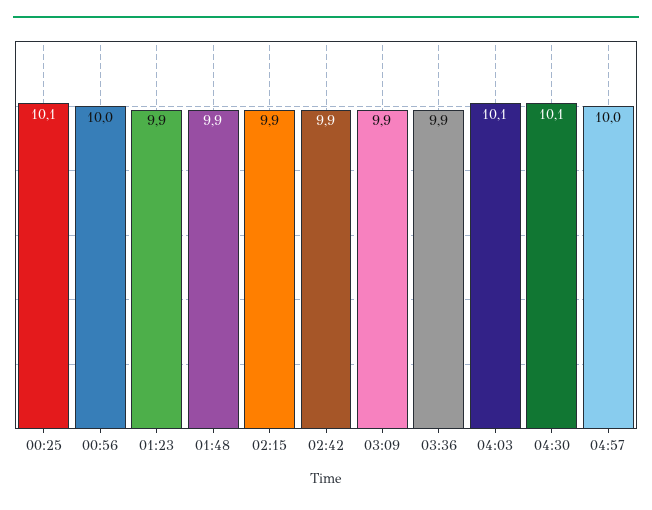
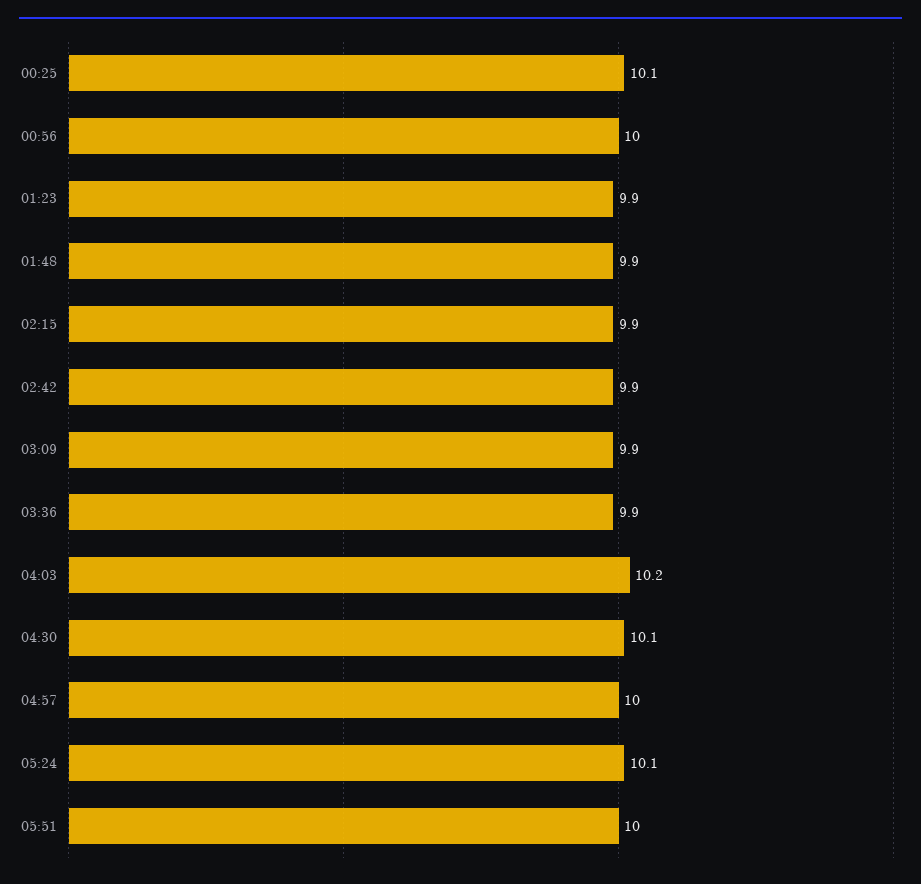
04:03: 10.1 -> 10.2
05:24: none -> 10.1
05:51: none -> 10

